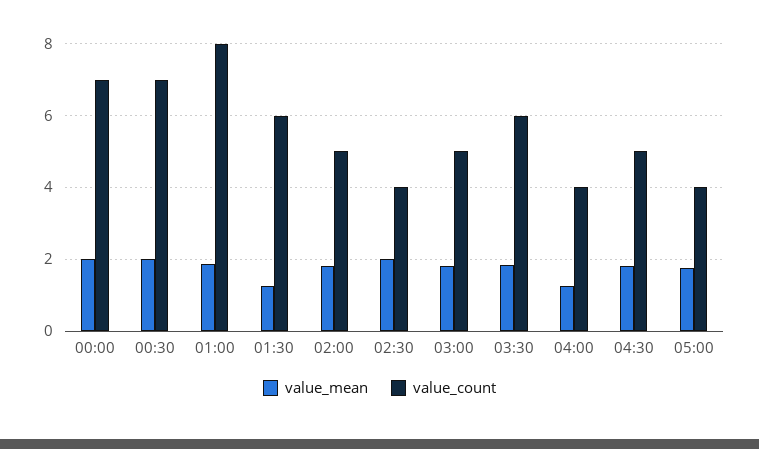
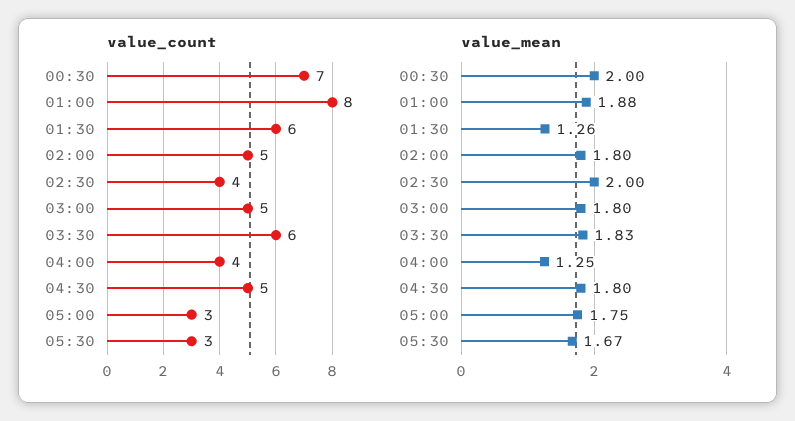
value_mean, 00:00: 2 -> none
value_count, 00:00: 7 -> none
value_count, 05:00: 4 -> 3
value_count, 05:30: none -> 3
value_mean, 05:30: none -> 1.67

